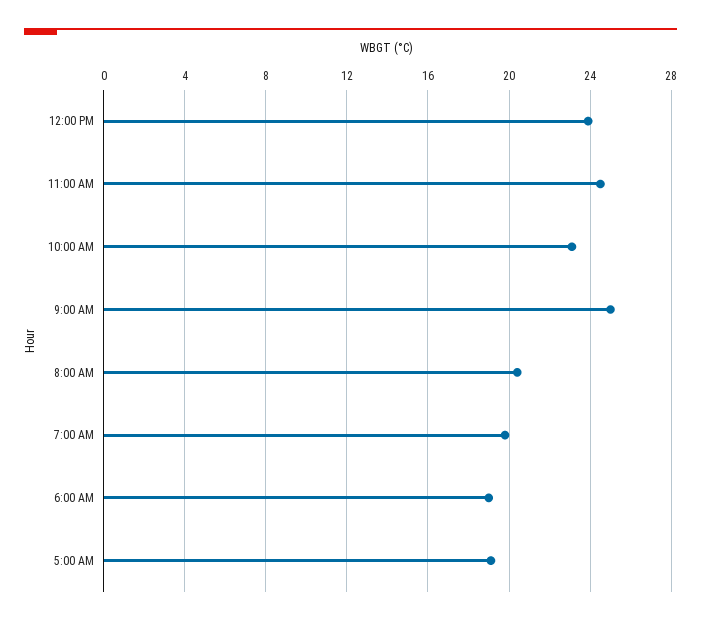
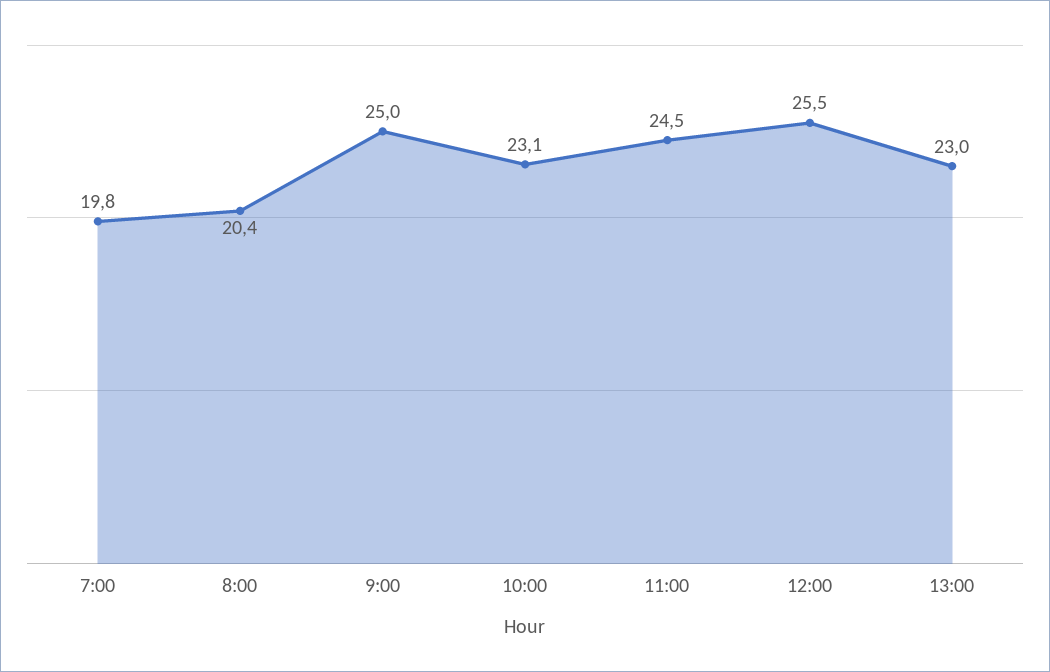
12:00 PM: 24 -> 25.5
6:00 AM: 19 -> none
5:00 AM: 19 -> none
13:00: none -> 23

